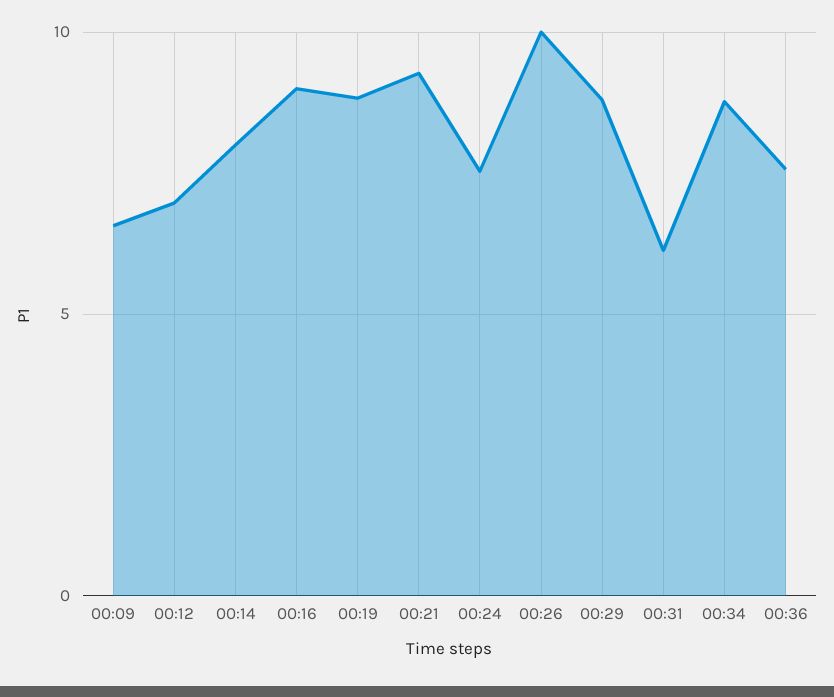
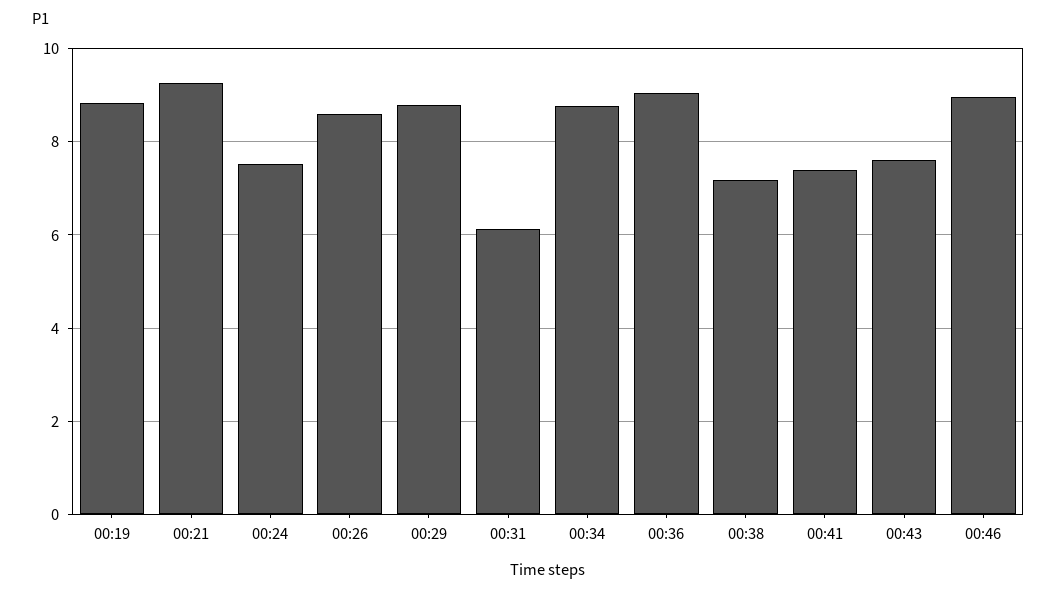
00:09: 6.5 -> none
00:12: 7 -> none
00:14: 8 -> none
00:16: 9 -> none
00:26: 10 -> 8.6
00:36: 7.5 -> 9
00:38: none -> 7.2
00:41: none -> 7.4
00:43: none -> 7.6
00:46: none -> 9

